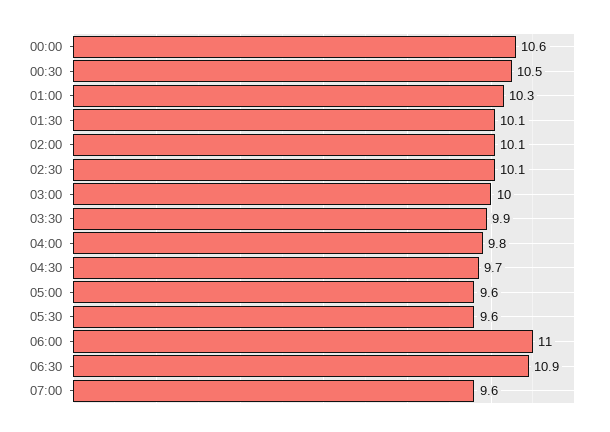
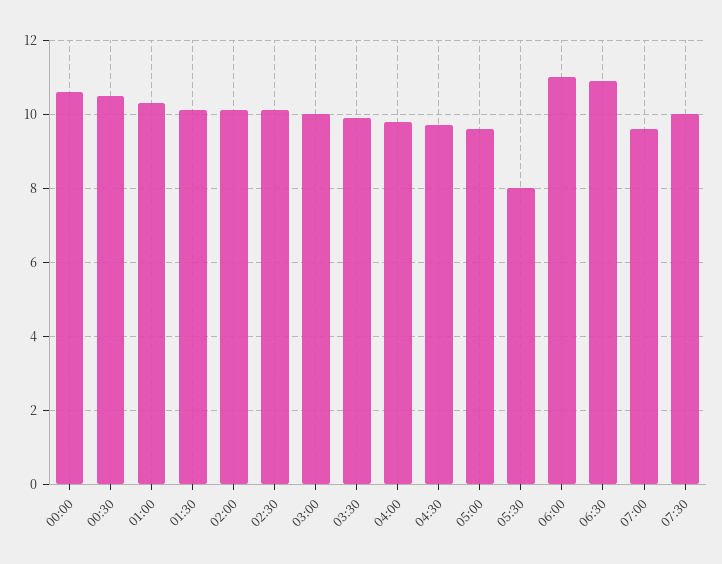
05:30: 9.6 -> 8
07:30: none -> 10

